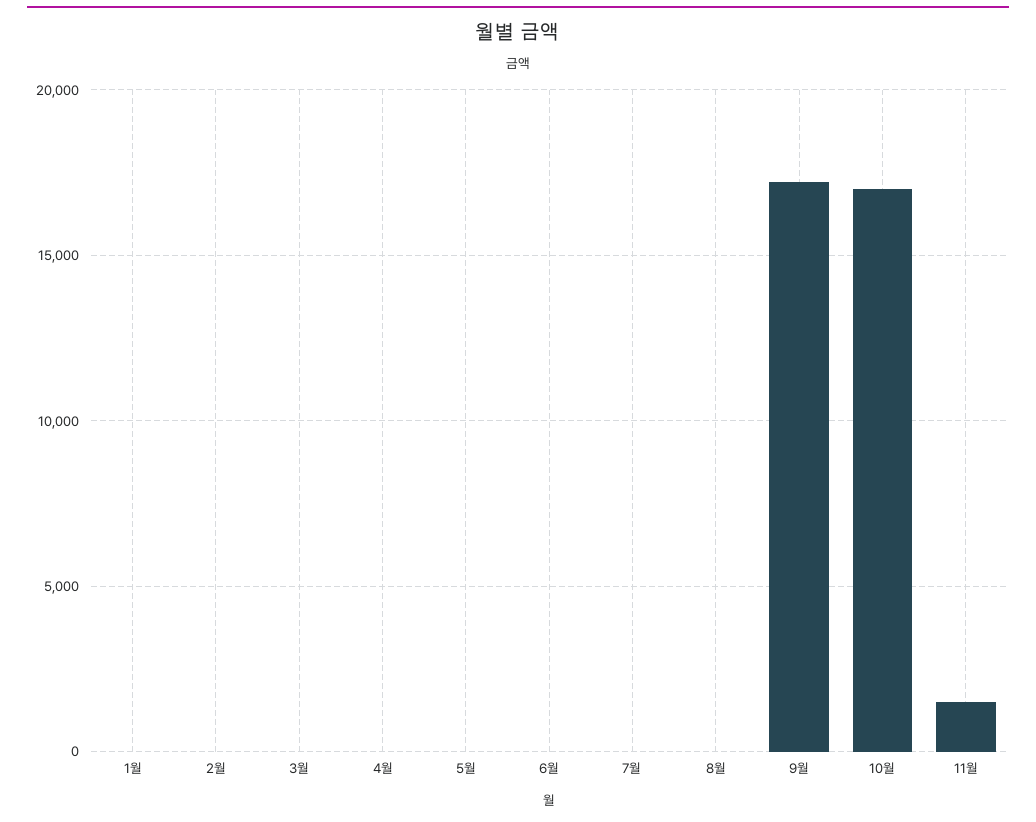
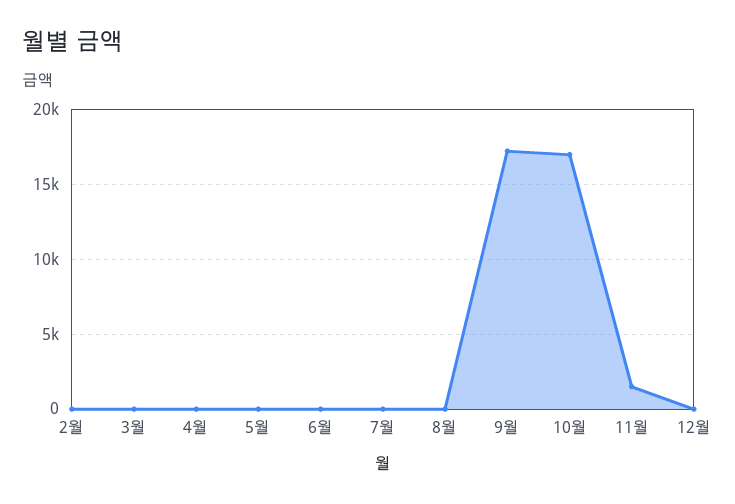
1월: 0 -> none
12월: none -> 0

